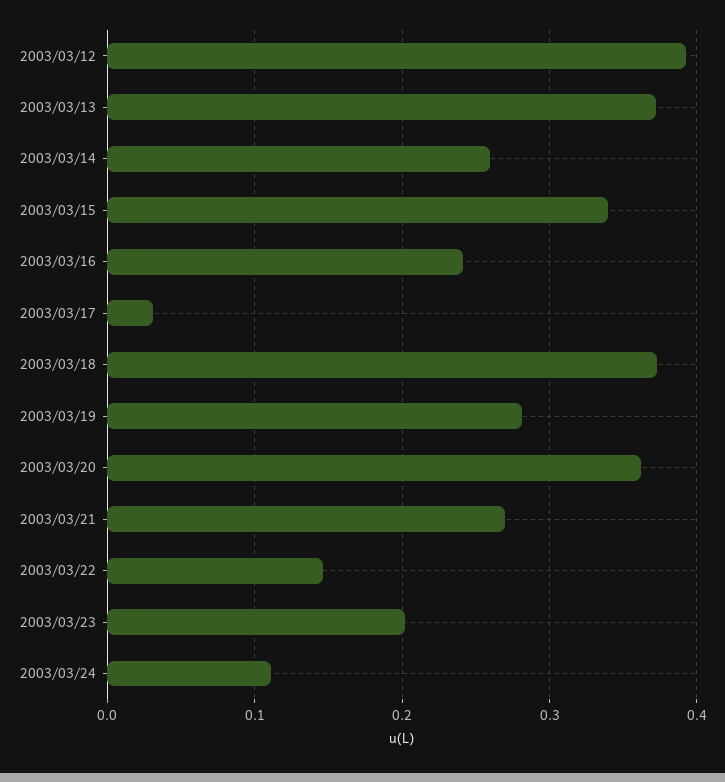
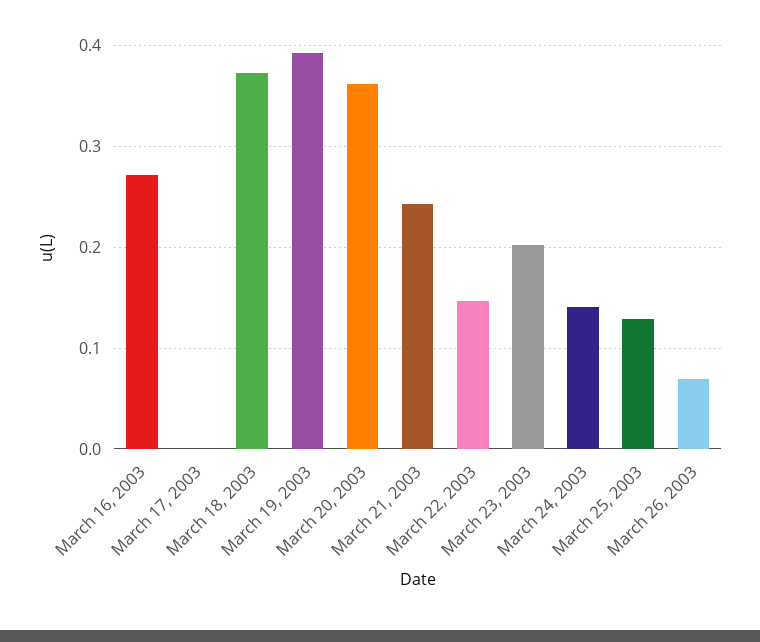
2003/03/12: 0.39 -> none
2003/03/13: 0.37 -> none
2003/03/14: 0.26 -> none
2003/03/15: 0.34 -> none
2003/03/16: 0.24 -> 0.27
2003/03/17: 0.03 -> 0
2003/03/19: 0.28 -> 0.39
2003/03/21: 0.27 -> 0.24
2003/03/24: 0.11 -> 0.14
March 25, 2003: none -> 0.13
March 26, 2003: none -> 0.07

